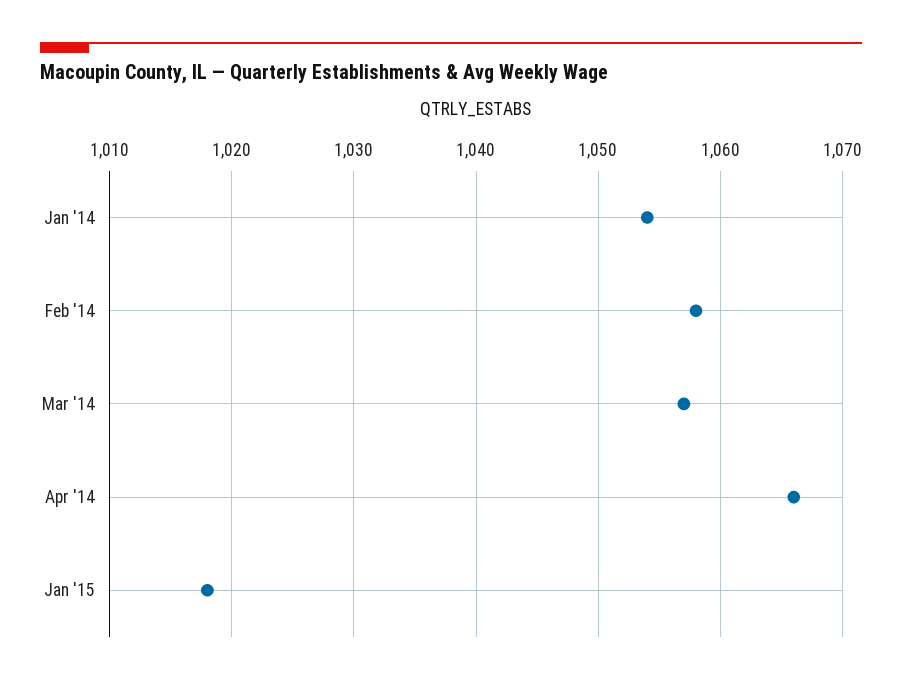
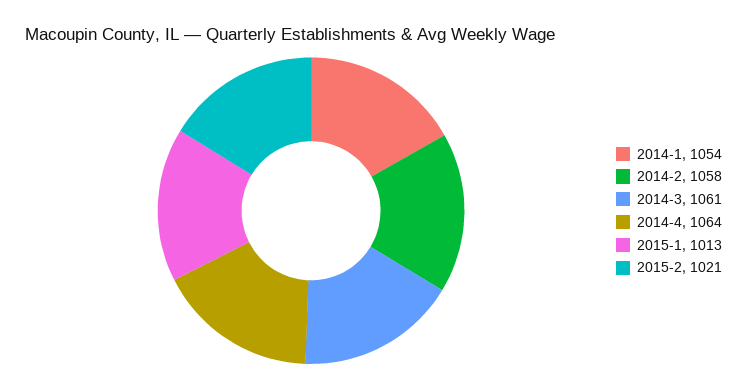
Mar '14: 1057 -> 1061
Apr '14: 1066 -> 1064
Jan '15: 1018 -> 1013
2015-2: none -> 1021

